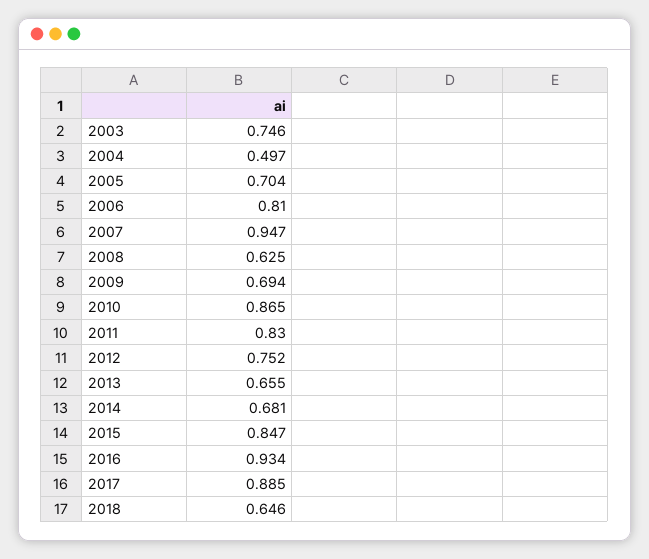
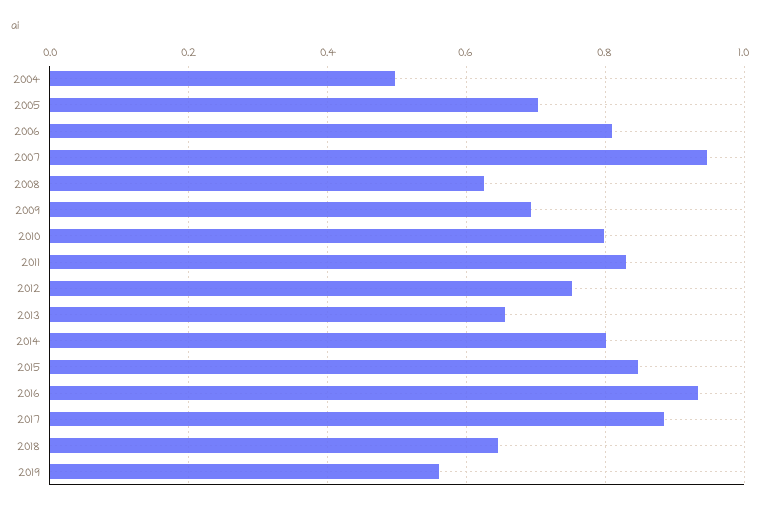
2003: 0.746 -> none
2010: 0.865 -> 0.8
2014: 0.681 -> 0.8
2019: none -> 0.56

